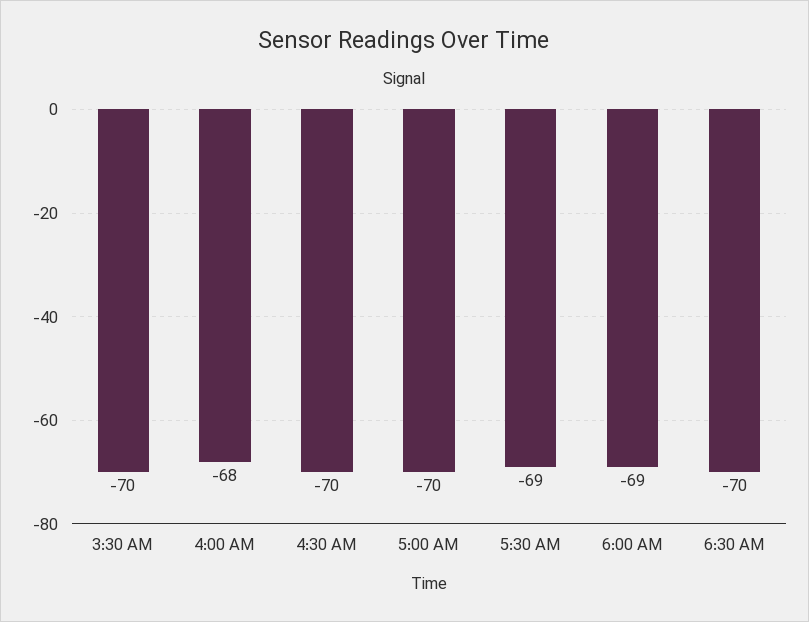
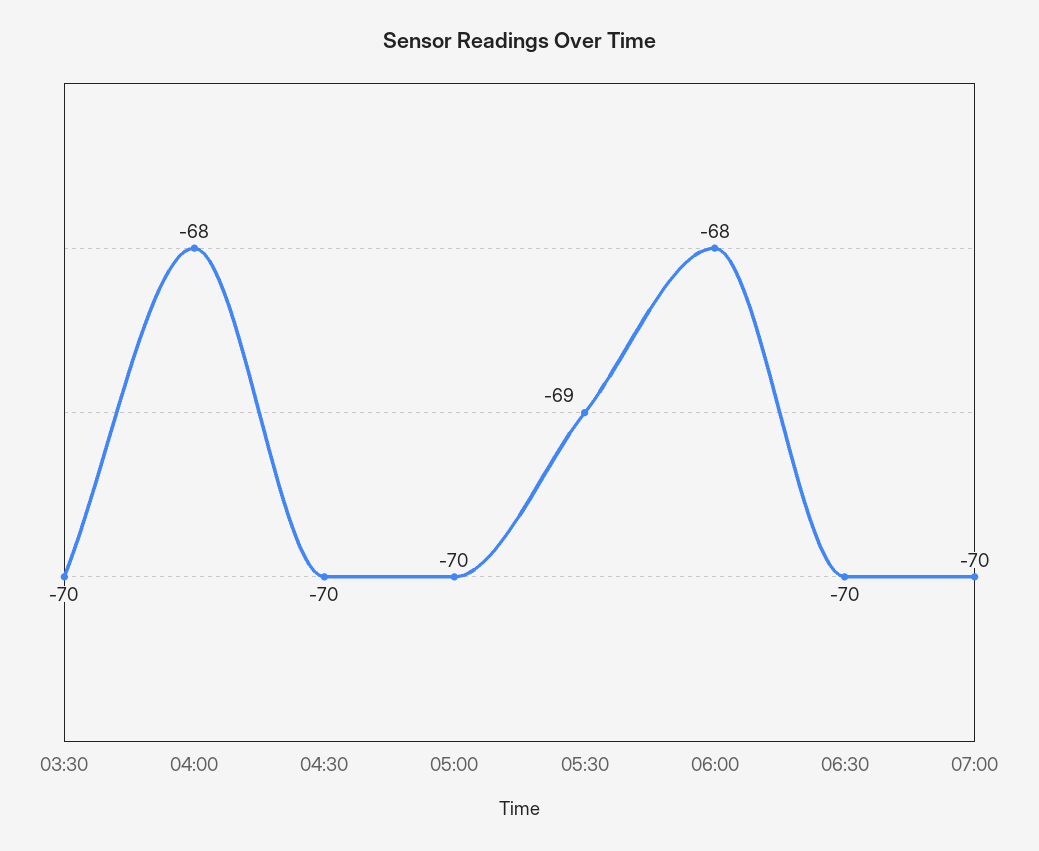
6:00 AM: -69 -> -68
07:00: none -> -70

